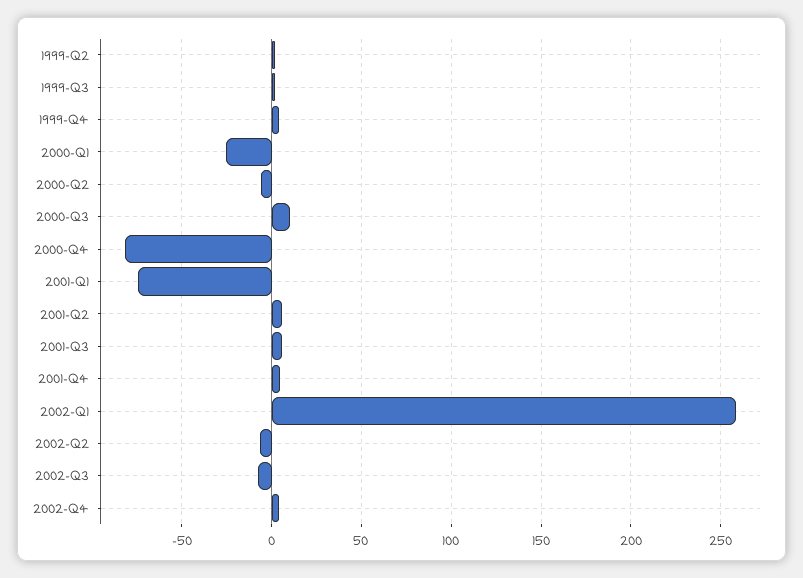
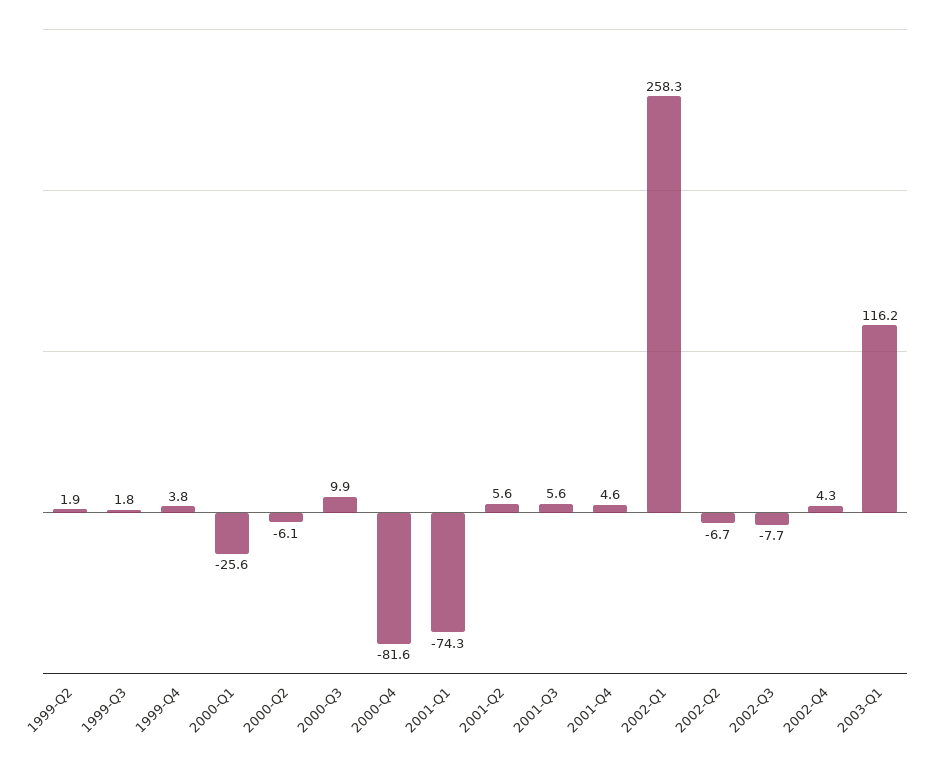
2003-Q1: none -> 116.2

